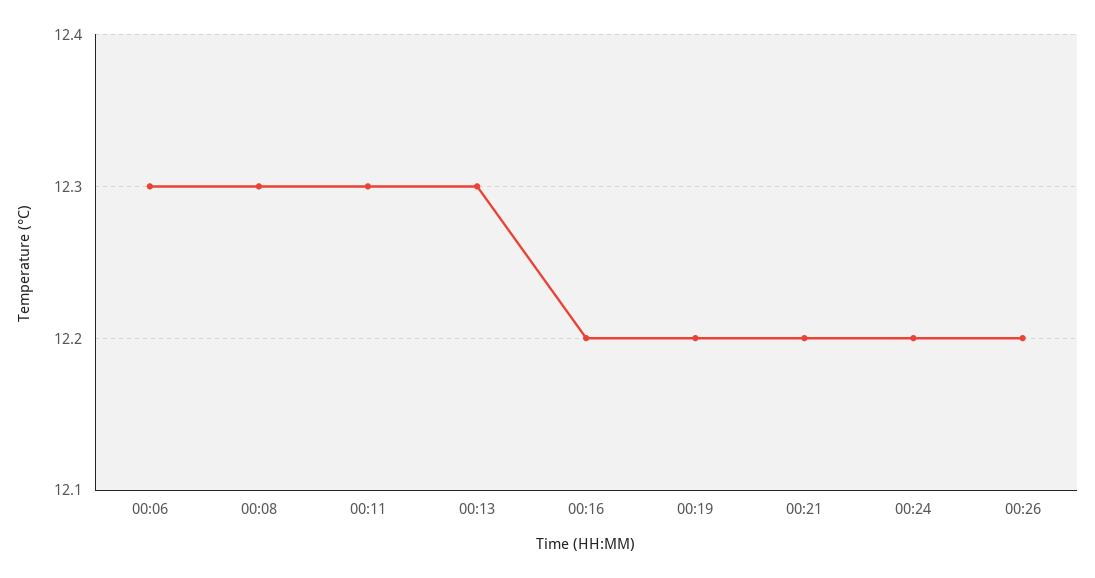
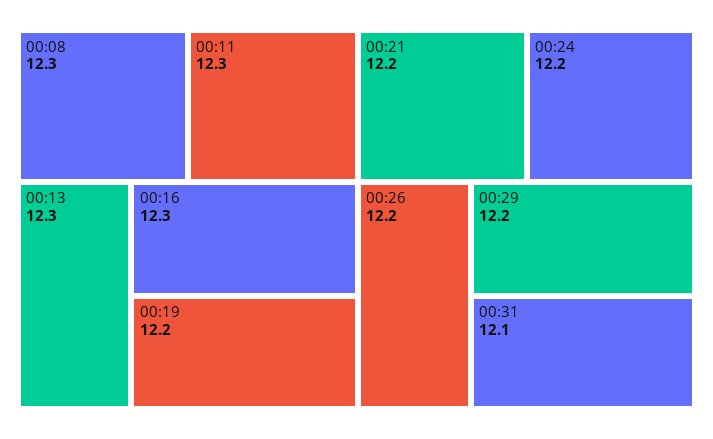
00:06: 12.3 -> none
00:16: 12.2 -> 12.3
00:29: none -> 12.2
00:31: none -> 12.1

